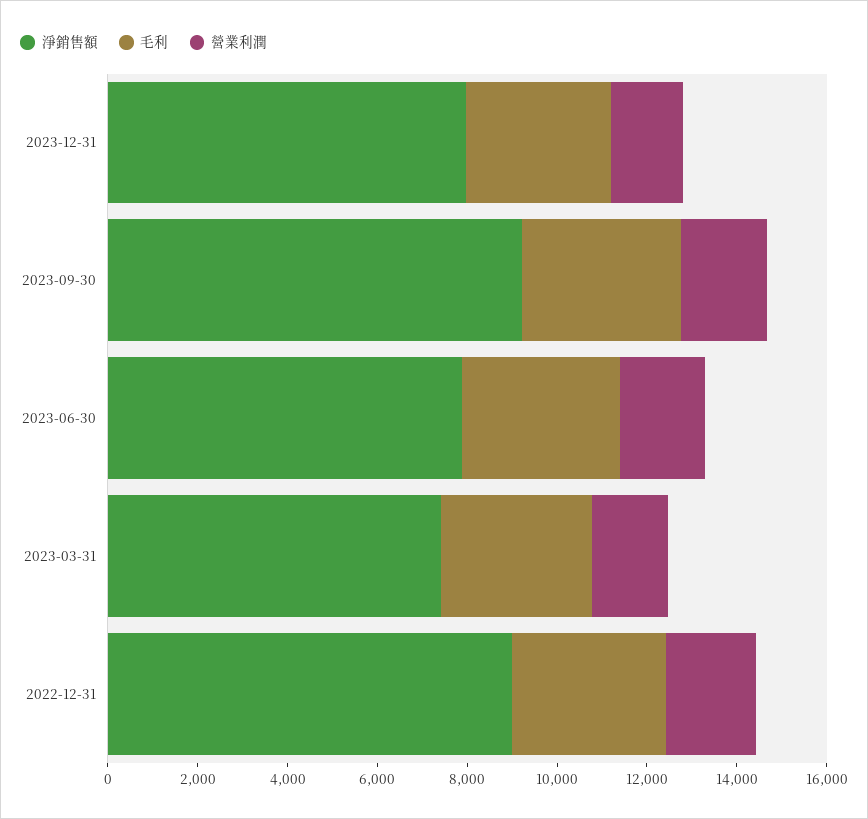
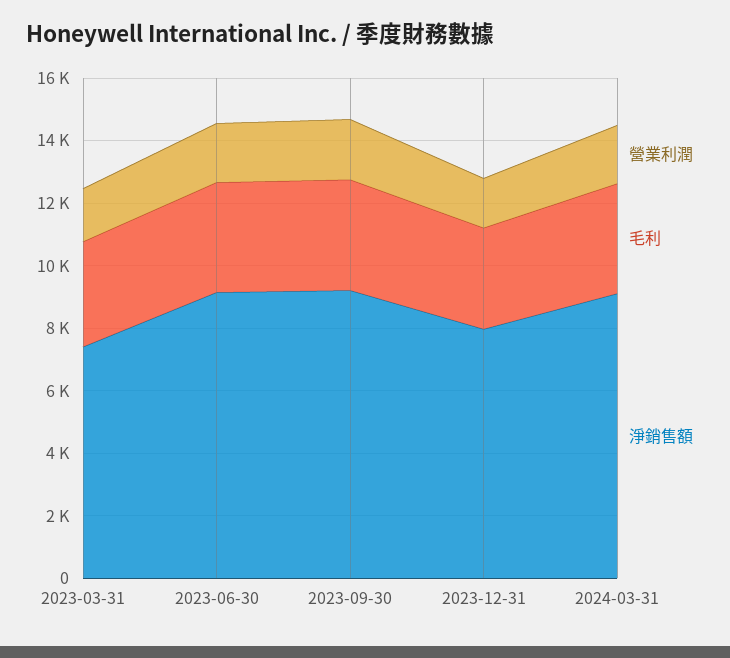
淨銷售額, 2023-06-30: 8000 -> 9000
淨銷售額, 2022-12-31: 9000 -> none
毛利, 2022-12-31: 3500 -> none
營業利潤, 2022-12-31: 2000 -> none
營業利潤, 2024-03-31: none -> 2000
毛利, 2024-03-31: none -> 3500
淨銷售額, 2024-03-31: none -> 9000

